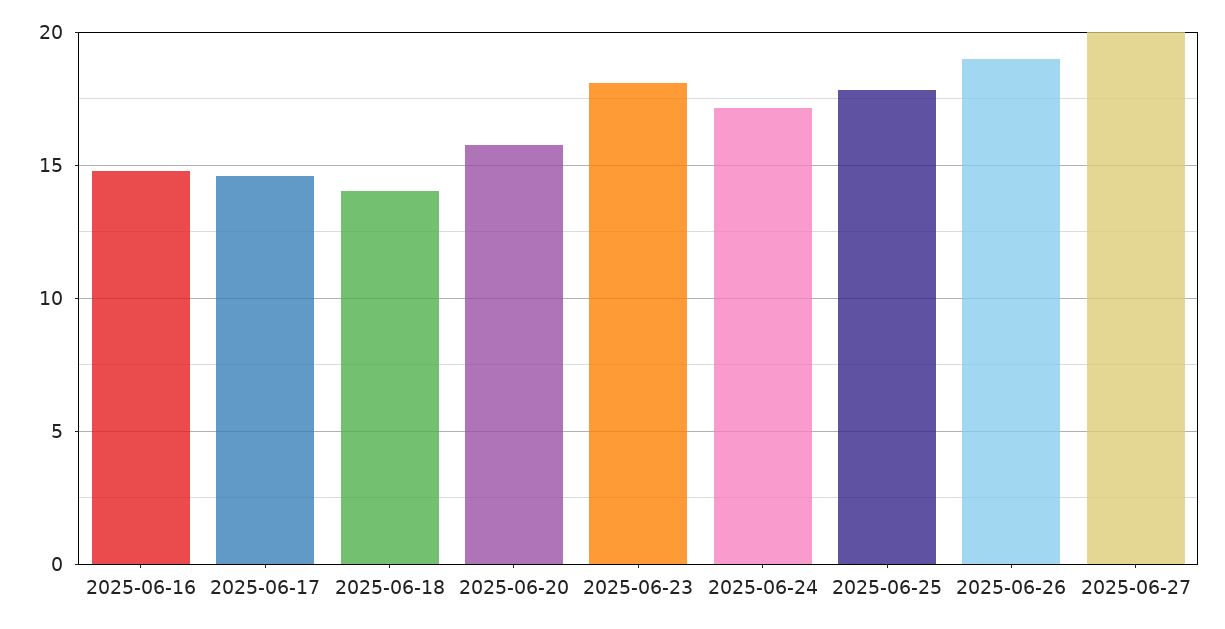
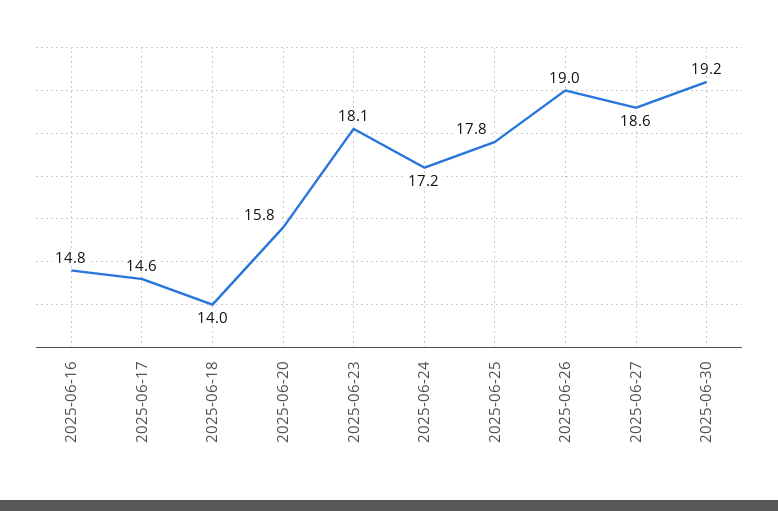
2025-06-27: 20 -> 18.6
2025-06-30: none -> 19.2

